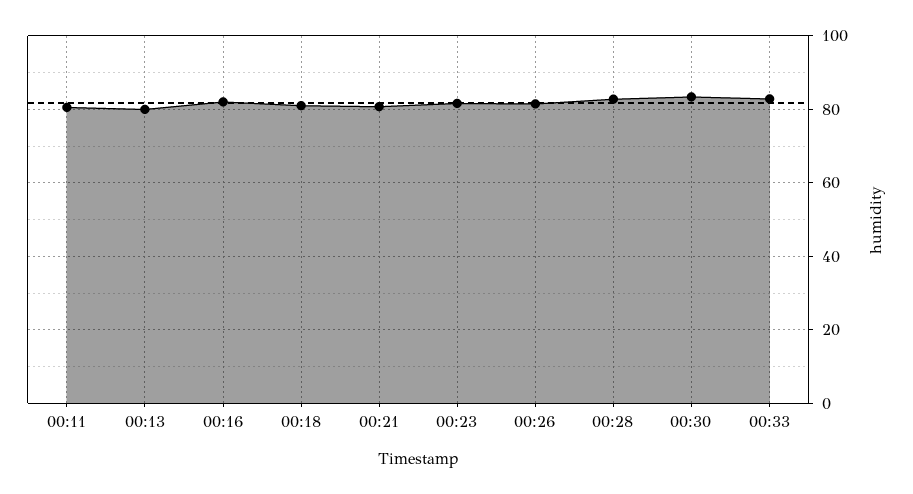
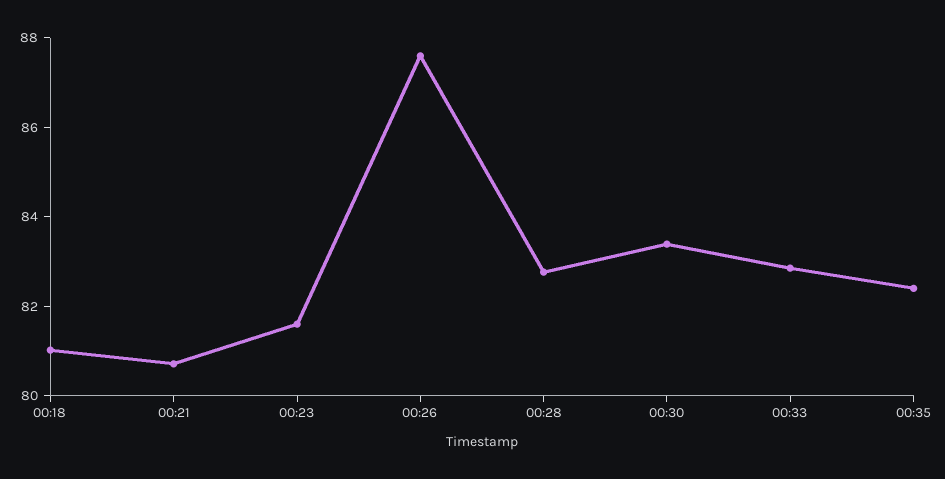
00:11: 80 -> none
00:13: 80 -> none
00:16: 82 -> none
00:26: 82 -> 87.5
00:35: none -> 82.5

